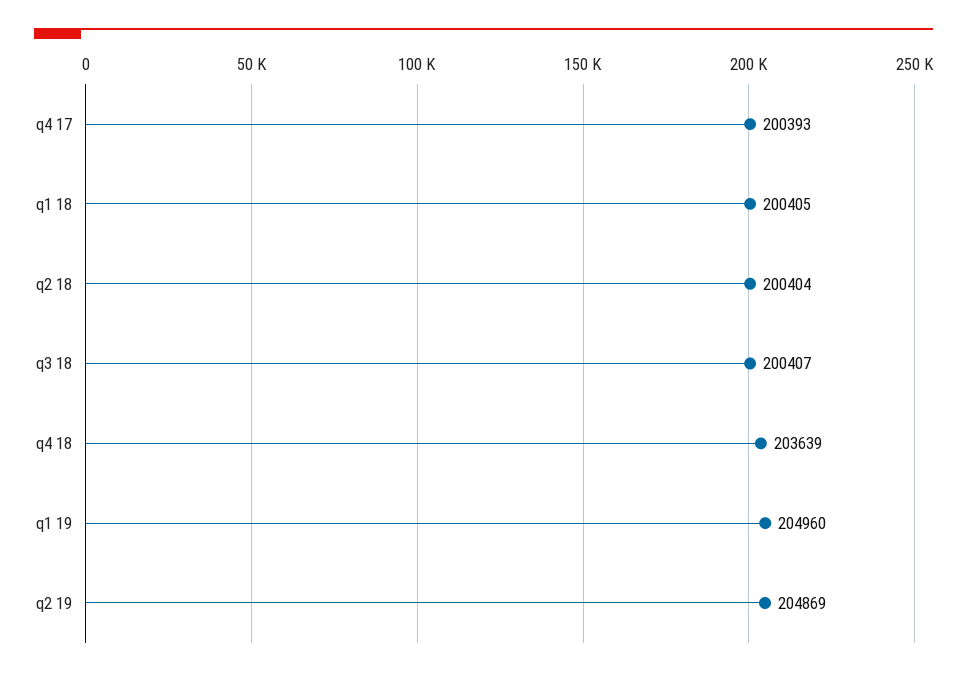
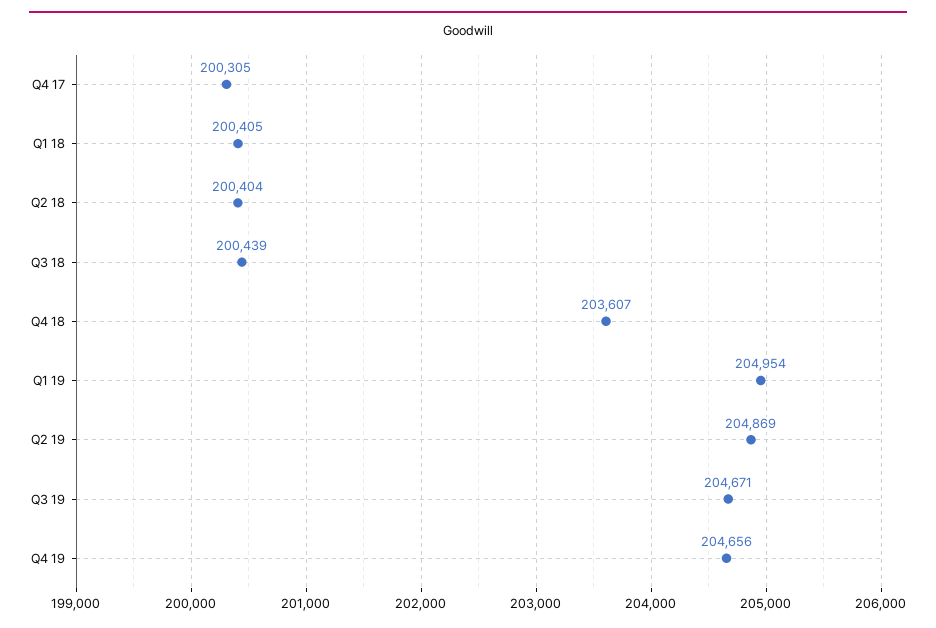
q4 17: 200393 -> 200305
q3 18: 200407 -> 200439
q4 18: 203639 -> 203607
q1 19: 204960 -> 204954
Q3 19: none -> 204671
Q4 19: none -> 204656

